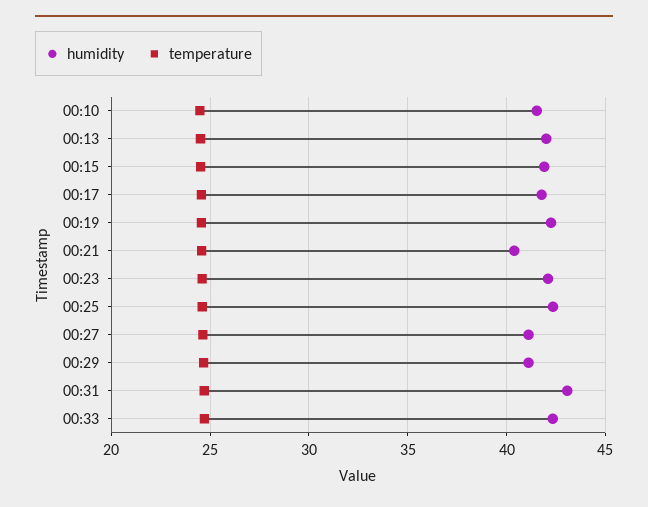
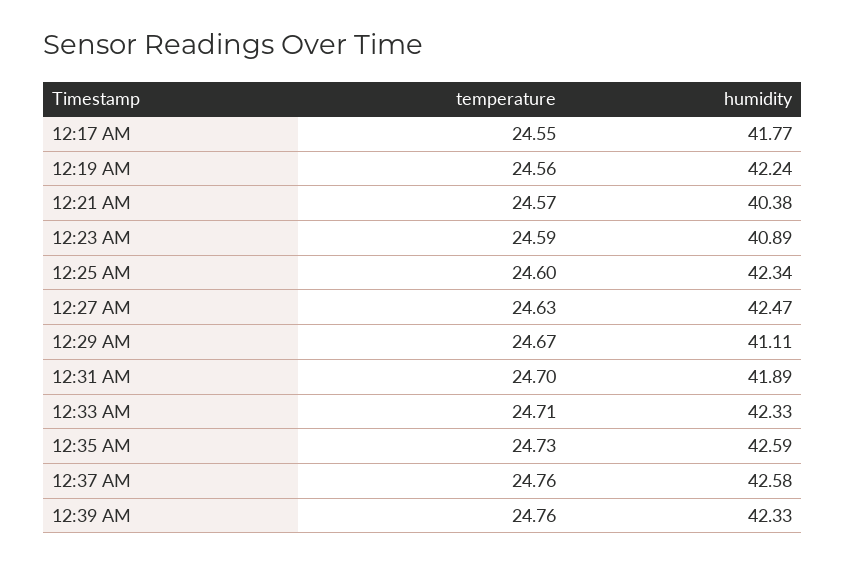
humidity, 00:10: 41.5 -> none
temperature, 00:10: 24.5 -> none
humidity, 00:13: 42 -> none
temperature, 00:13: 24.5 -> none
humidity, 00:15: 42 -> none
temperature, 00:15: 24.5 -> none
humidity, 00:23: 42 -> 40.89
humidity, 00:27: 41 -> 42.47
humidity, 00:31: 43 -> 41.89
temperature, 12:35 AM: none -> 24.73
humidity, 12:35 AM: none -> 42.59
temperature, 12:37 AM: none -> 24.76
humidity, 12:37 AM: none -> 42.58
temperature, 12:39 AM: none -> 24.76
humidity, 12:39 AM: none -> 42.33

